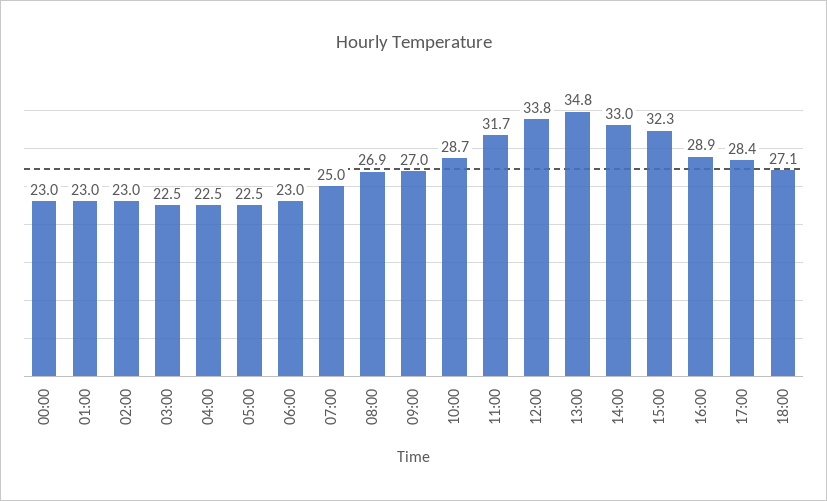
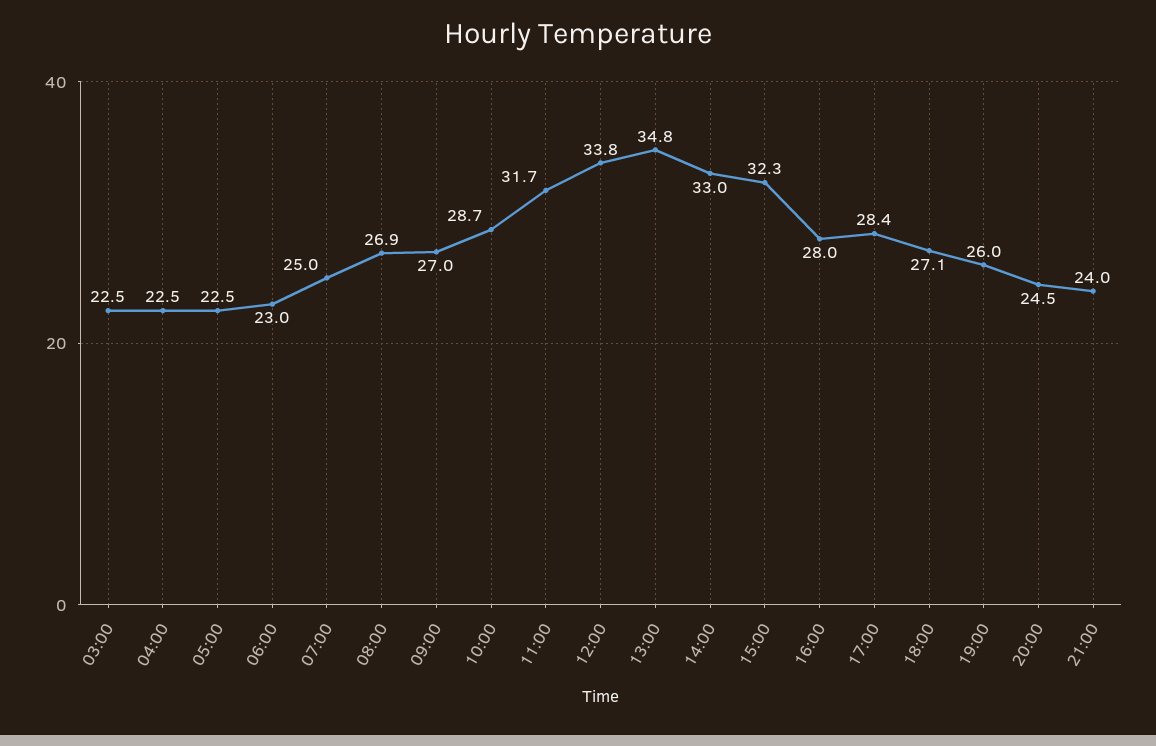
00:00: 23 -> none
01:00: 23 -> none
02:00: 23 -> none
16:00: 28.9 -> 28
19:00: none -> 26
20:00: none -> 24.5
21:00: none -> 24

